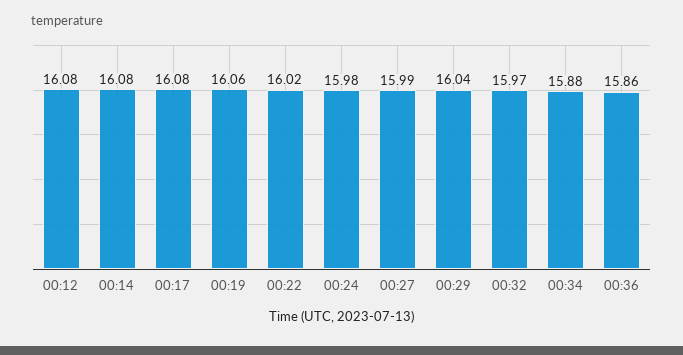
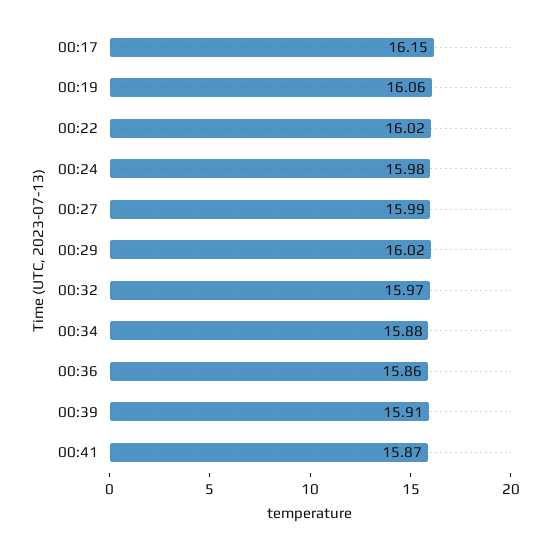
00:12: 16.08 -> none
00:14: 16.08 -> none
00:17: 16.08 -> 16.15
00:29: 16.04 -> 16.02
00:39: none -> 15.91
00:41: none -> 15.87

